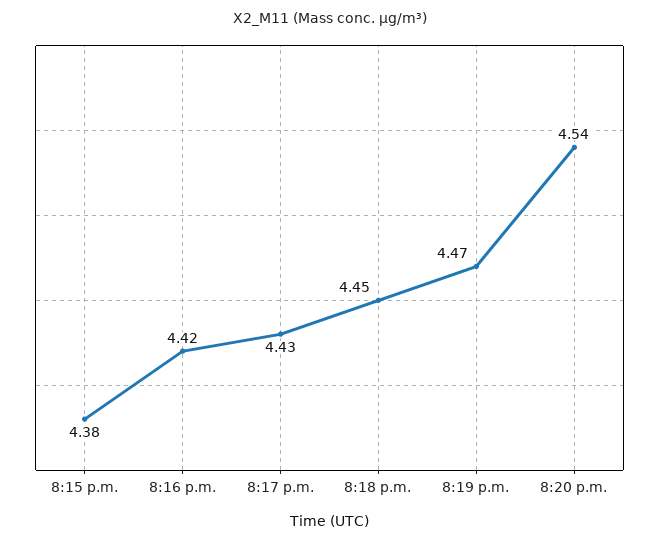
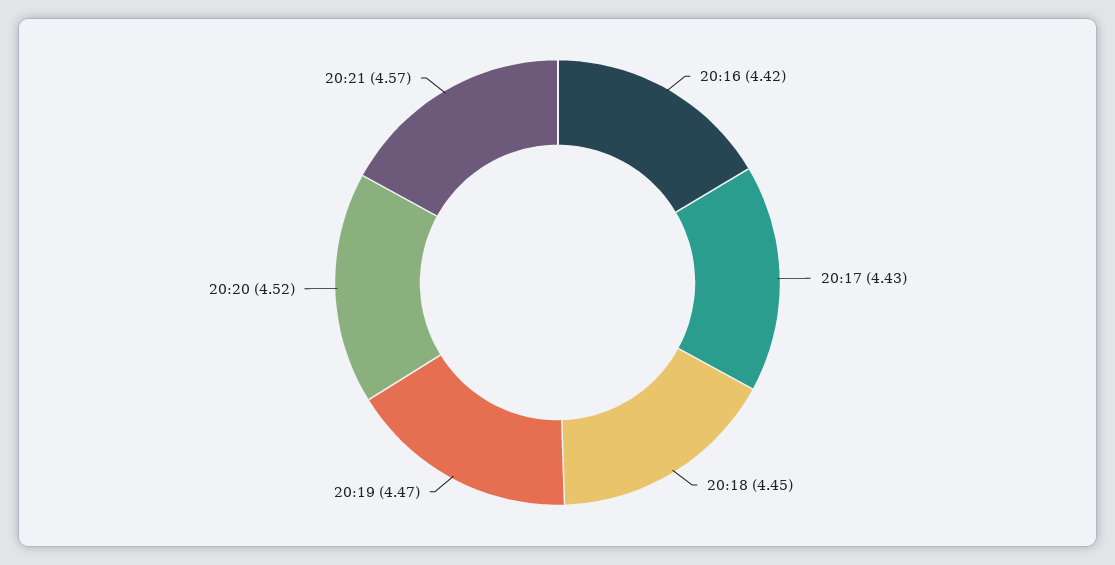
8:15 p.m.: 4.38 -> none
8:20 p.m.: 4.54 -> 4.52
20:21: none -> 4.57

